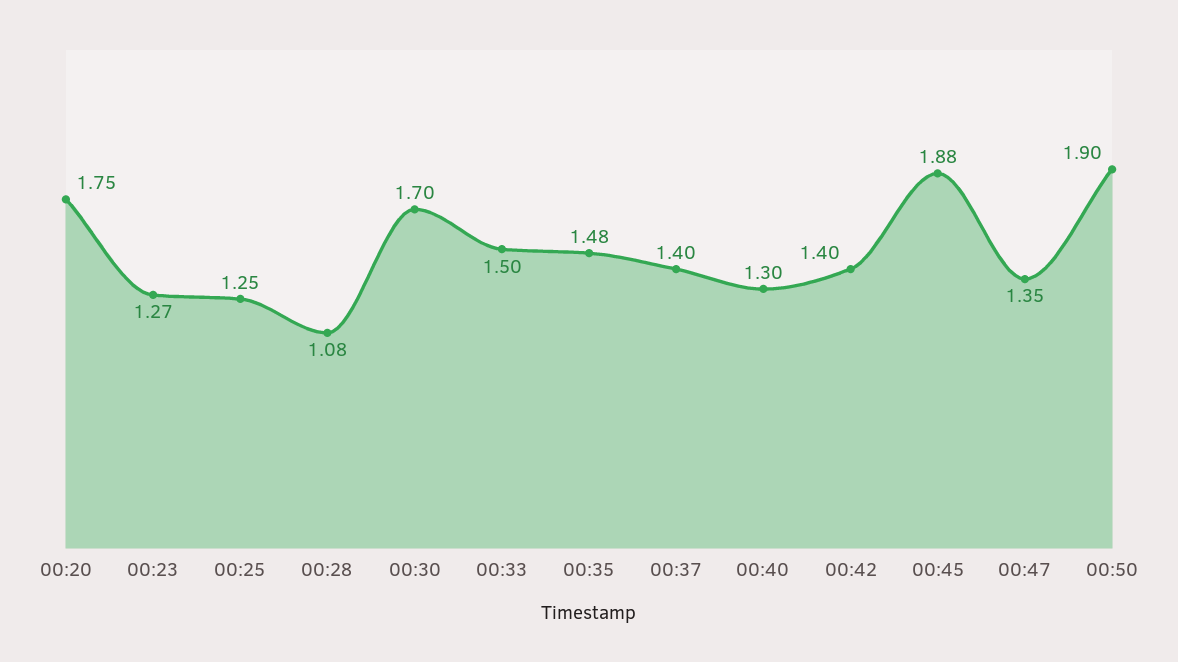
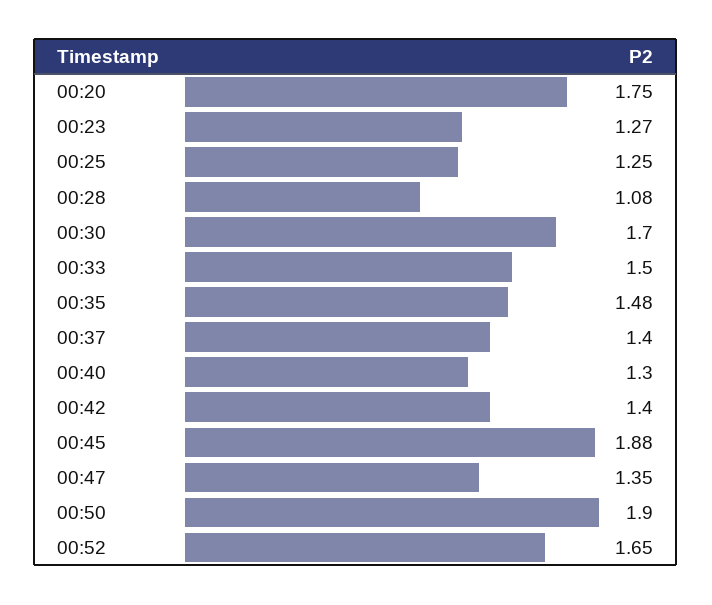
00:52: none -> 1.65

